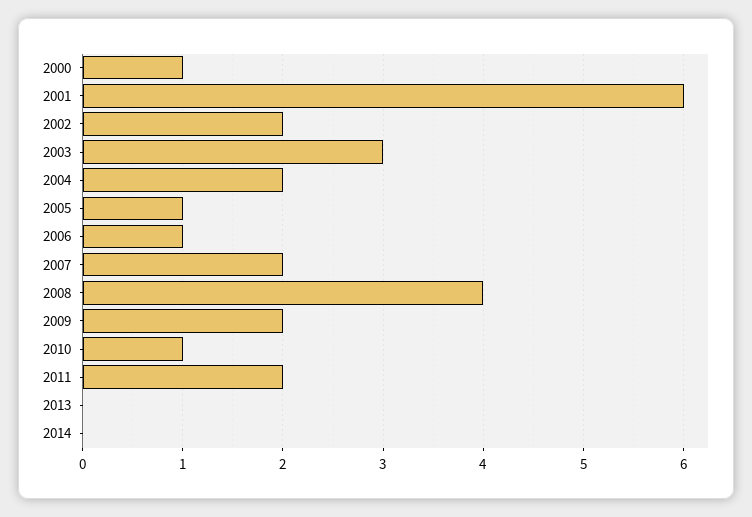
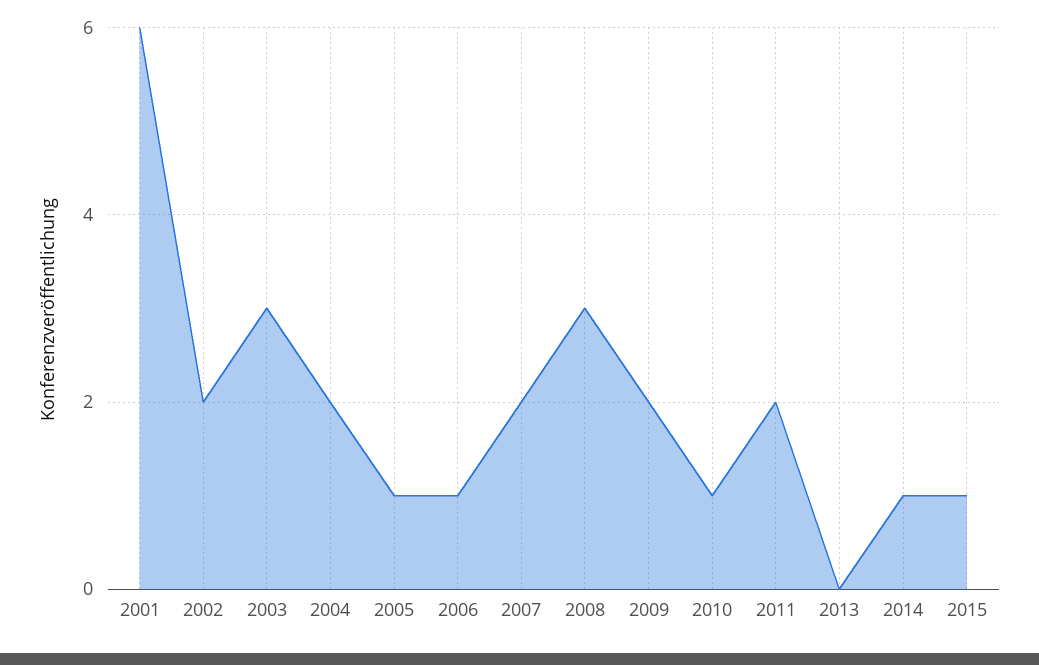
2000: 1 -> none
2008: 4 -> 3
2014: 0 -> 1
2015: none -> 1

